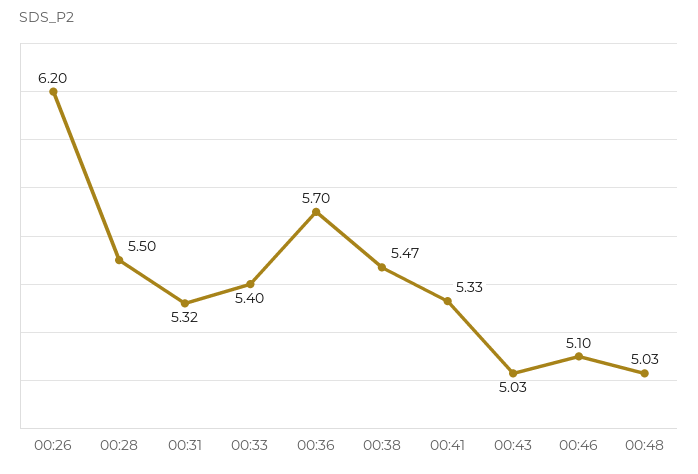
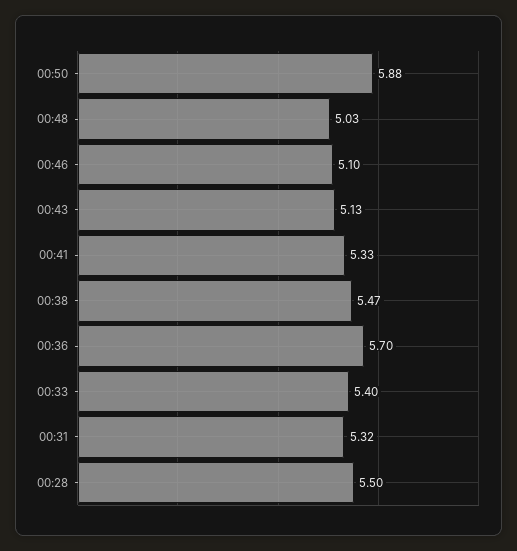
00:26: 6.2 -> none
00:43: 5.03 -> 5.13
00:50: none -> 5.88

